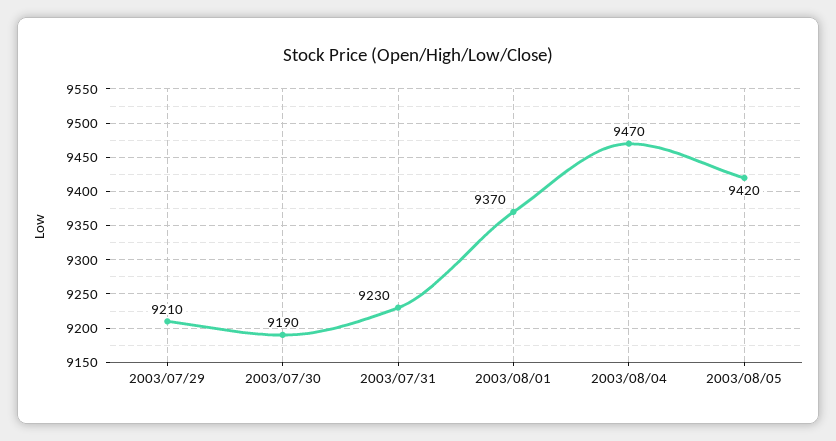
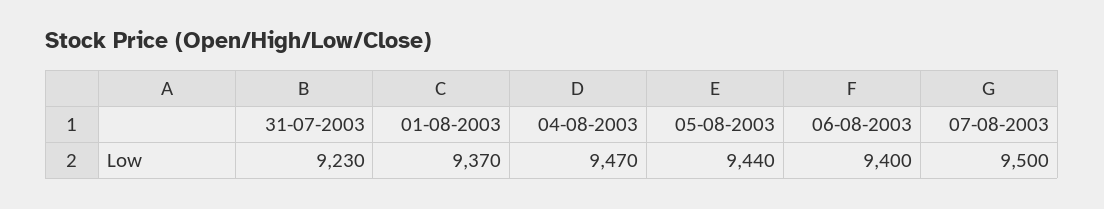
2003/07/29: 9210 -> none
2003/07/30: 9190 -> none
2003/08/05: 9420 -> 9440
06-08-2003: none -> 9400
07-08-2003: none -> 9500

